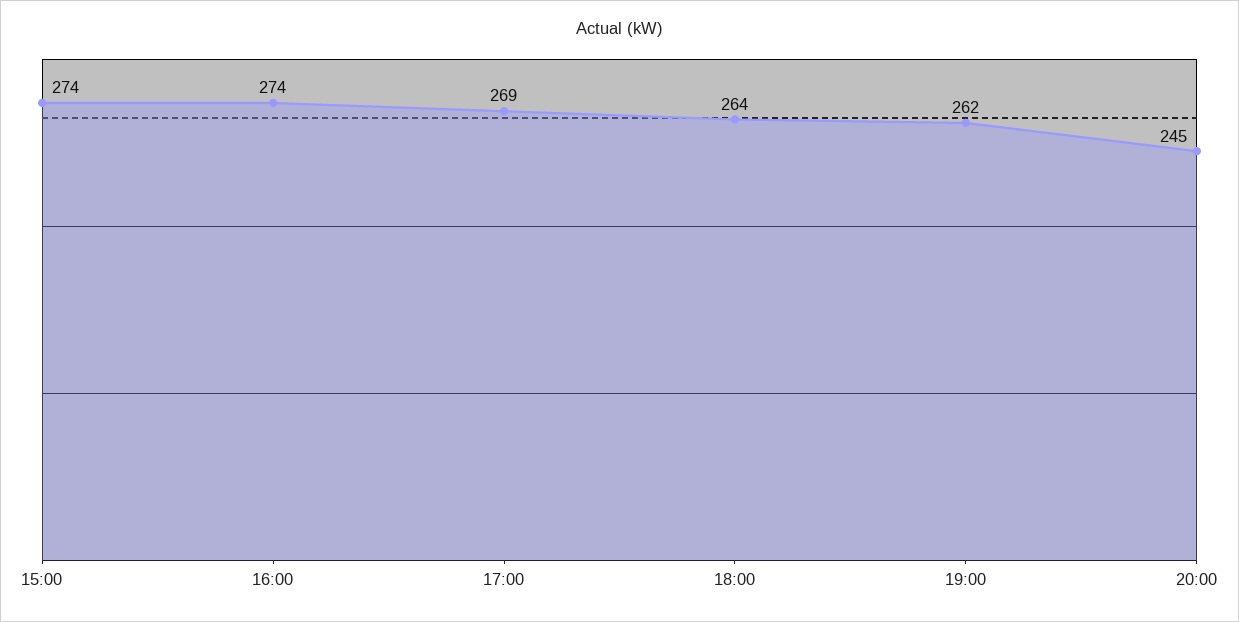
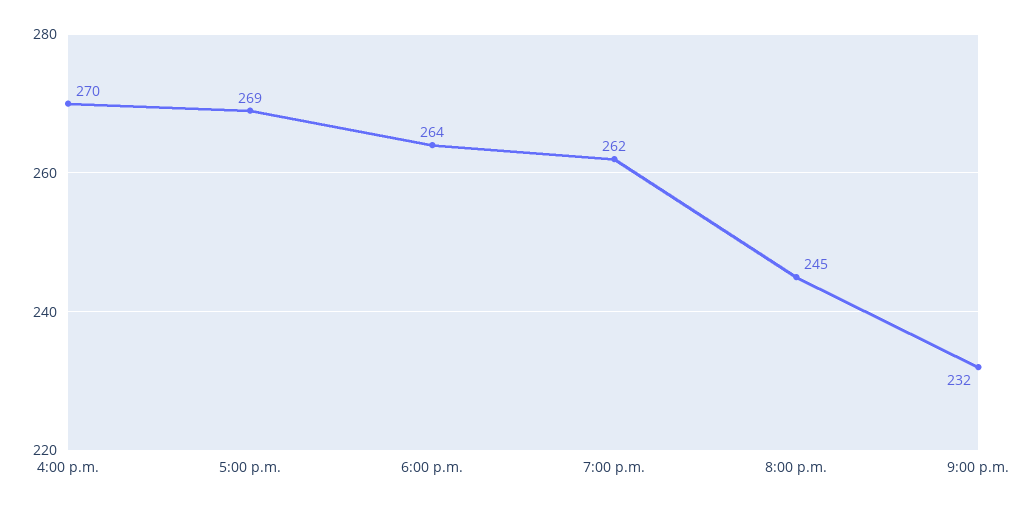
15:00: 274 -> none
16:00: 274 -> 270
9:00 p.m.: none -> 232

